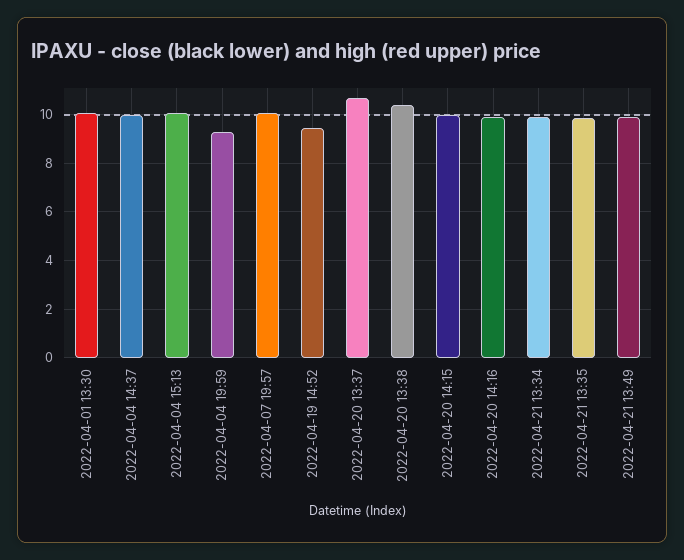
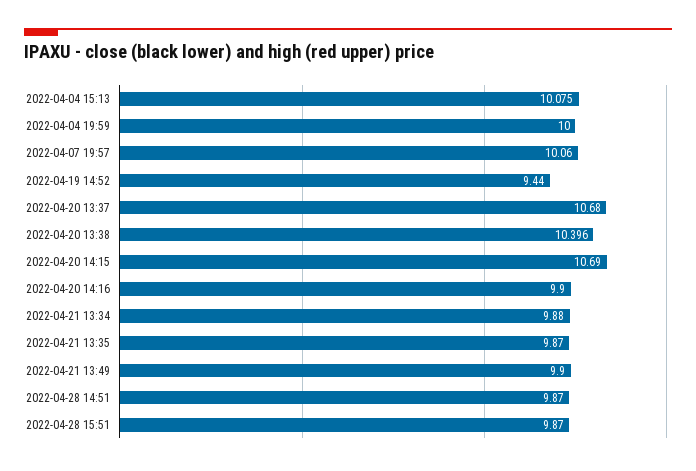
2022-04-01 13:30: 10 -> none
2022-04-04 14:37: 10 -> none
2022-04-04 19:59: 9.25 -> 10
2022-04-20 14:15: 10 -> 10.69
2022-04-28 14:51: none -> 9.87
2022-04-28 15:51: none -> 9.87

